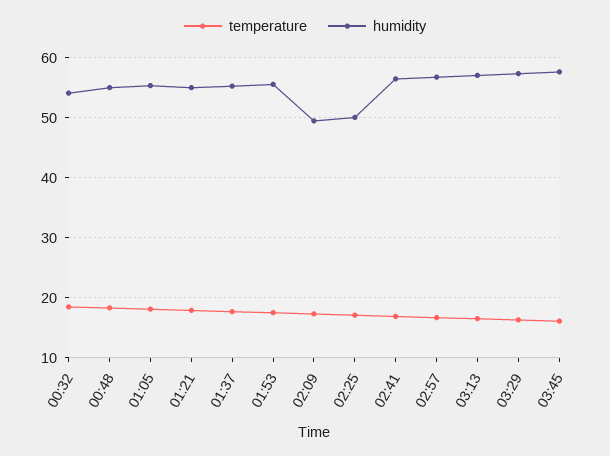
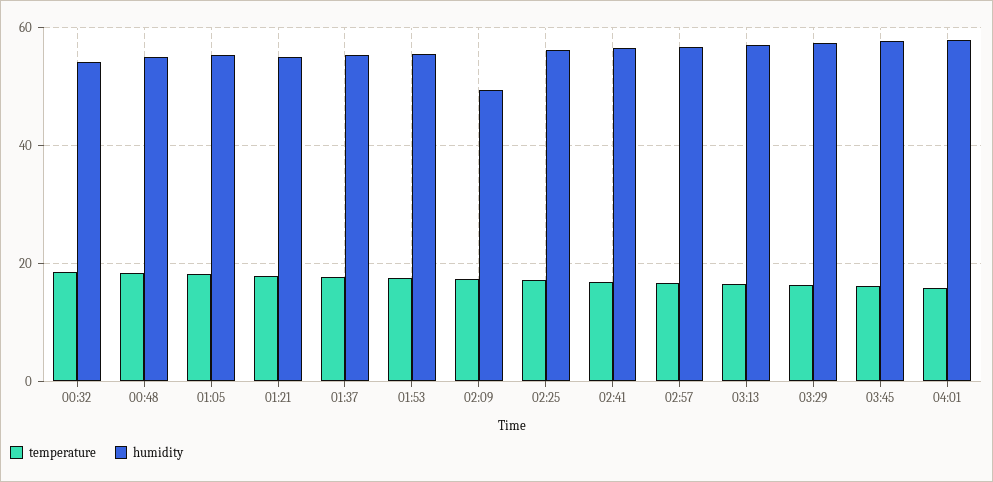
humidity, 02:25: 50 -> 56
temperature, 04:01: none -> 16
humidity, 04:01: none -> 58

